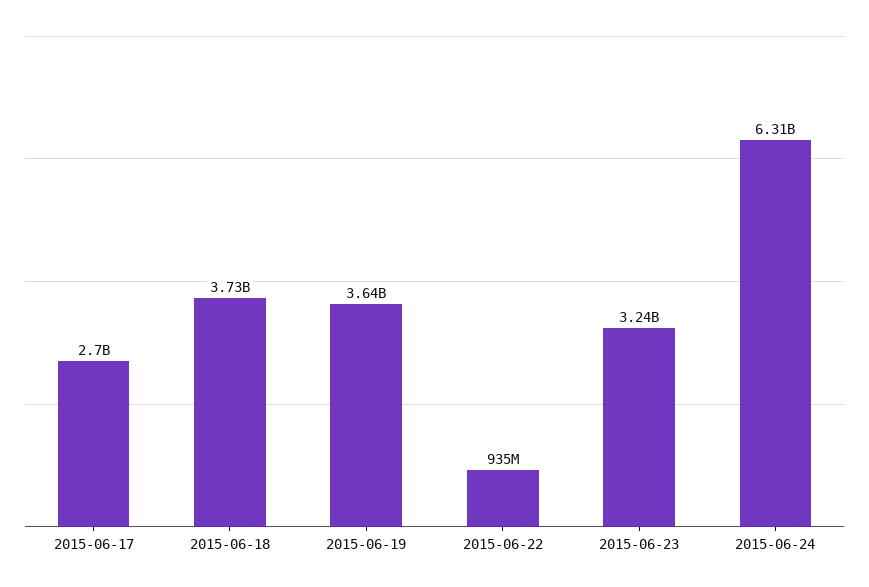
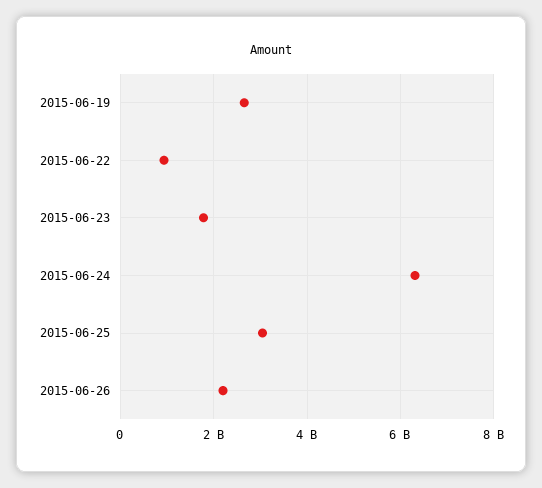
2015-06-17: 2700000000 -> none
2015-06-18: 3730000000 -> none
2015-06-19: 3640000000 -> 2600000000
2015-06-23: 3240000000 -> 1800000000
2015-06-25: none -> 3000000000
2015-06-26: none -> 2200000000

